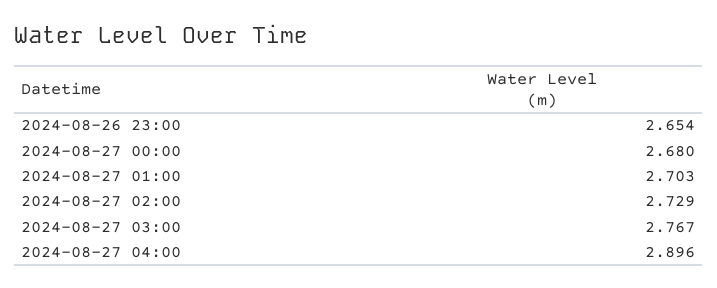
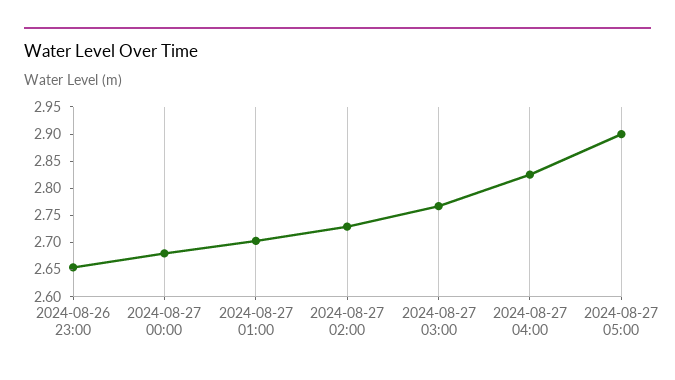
2024-08-27 04:00: 2.896 -> 2.825
2024-08-27 05:00: none -> 2.9

